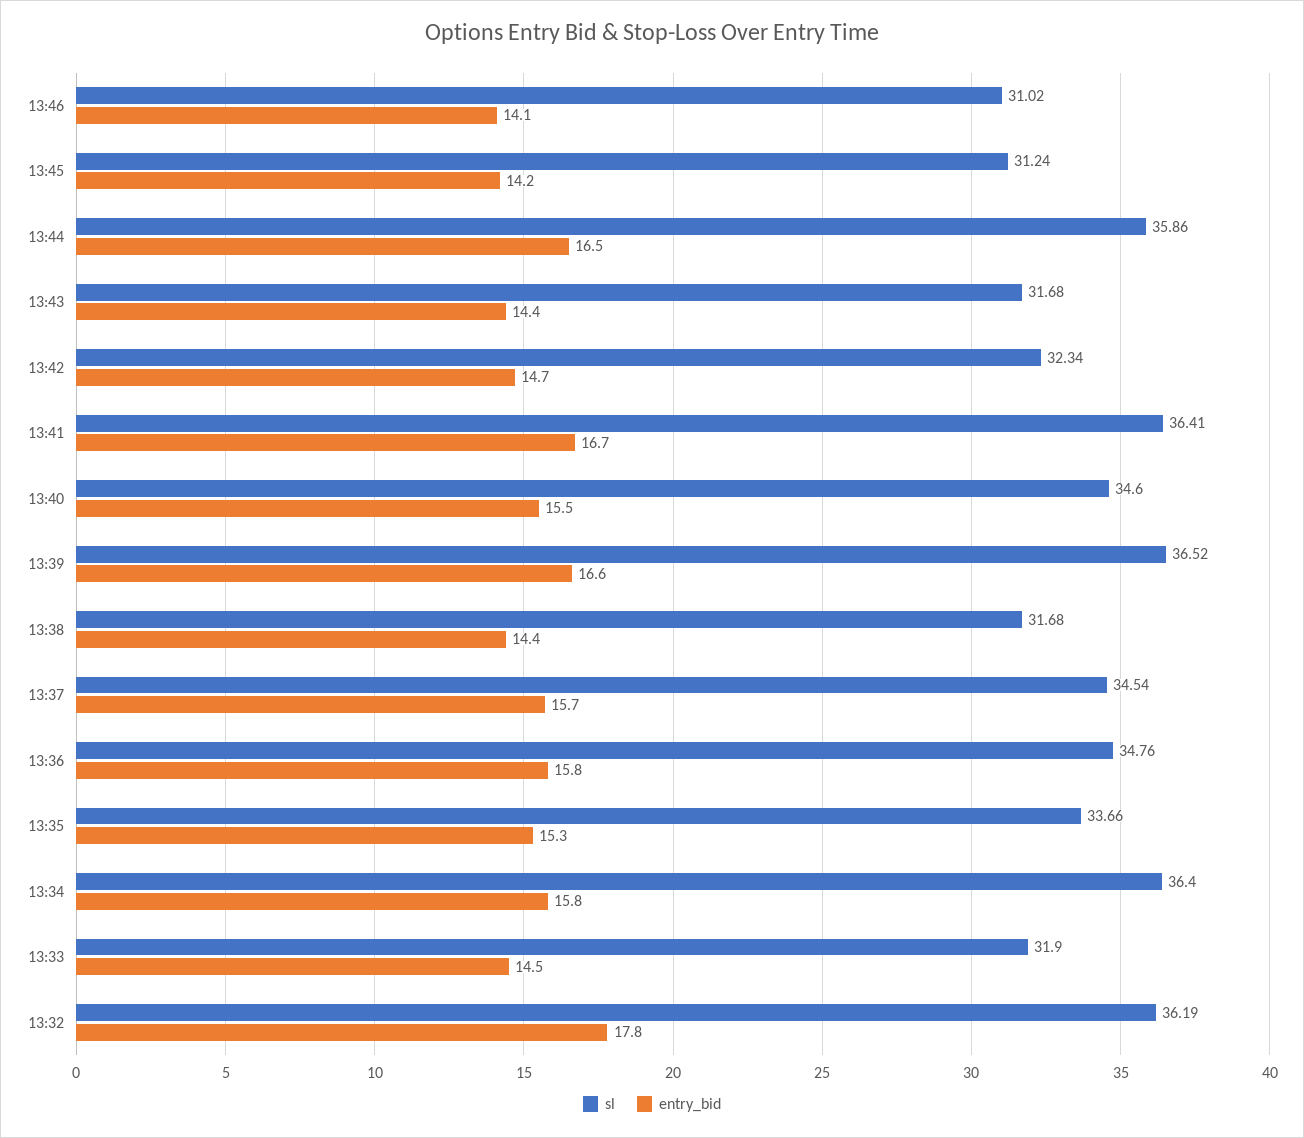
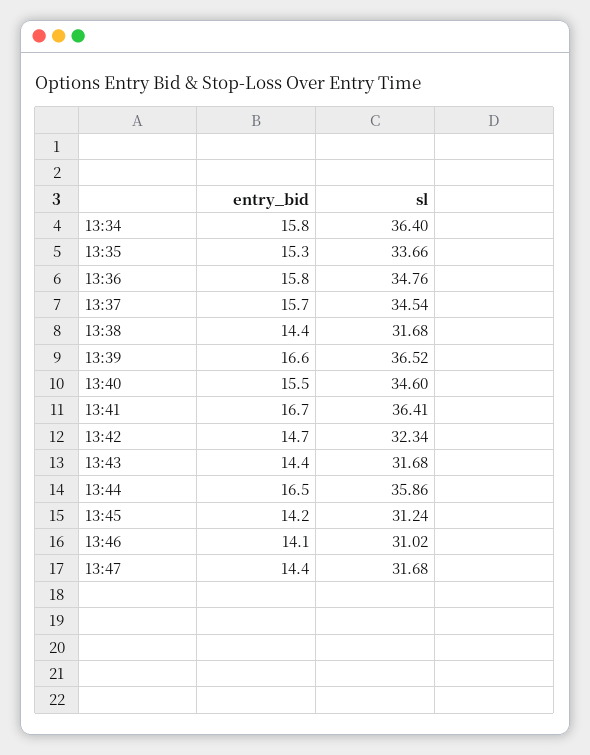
sl, 13:33: 31.9 -> none
entry_bid, 13:33: 14.5 -> none
sl, 13:32: 36.19 -> none
entry_bid, 13:32: 17.8 -> none
entry_bid, 13:47: none -> 14.4
sl, 13:47: none -> 31.68

